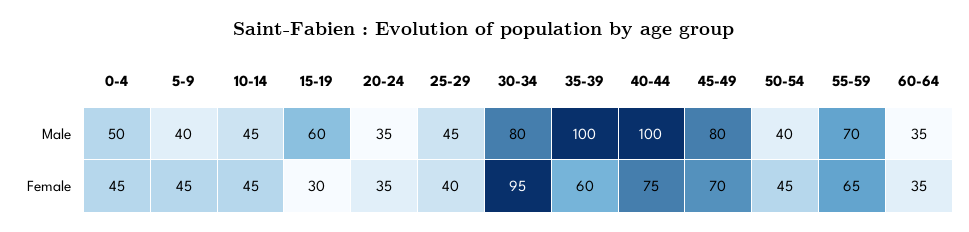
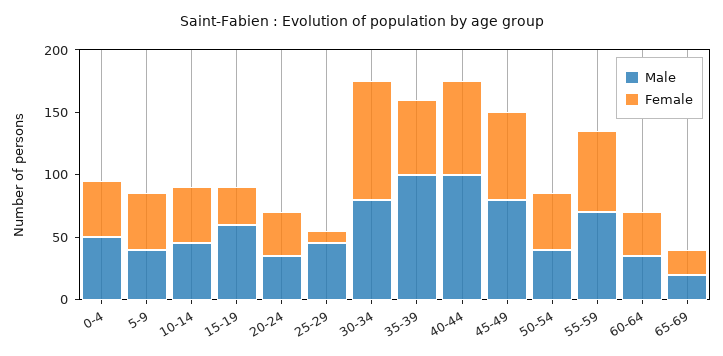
Female, 25-29: 40 -> 10
Male, 65-69: none -> 20
Female, 65-69: none -> 20

